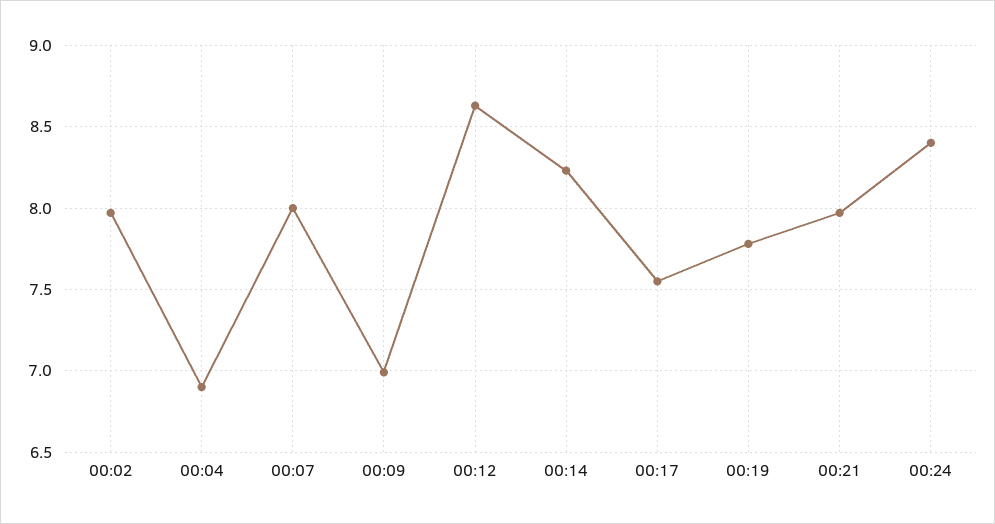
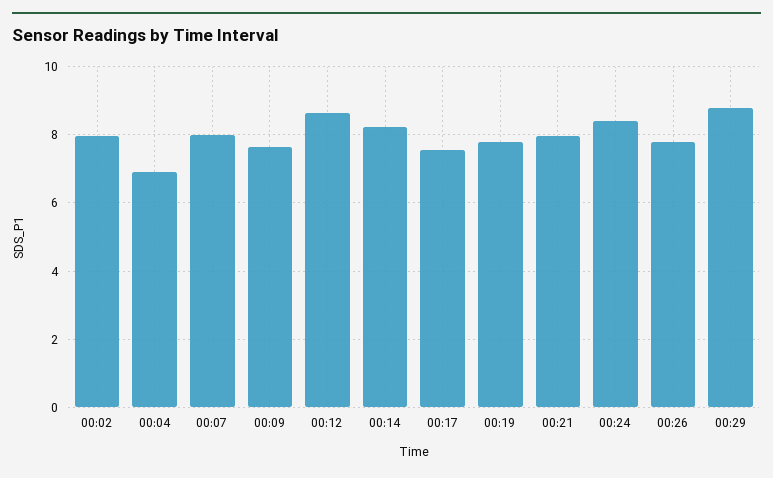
00:09: 7 -> 7.6
00:26: none -> 7.8
00:29: none -> 8.8

